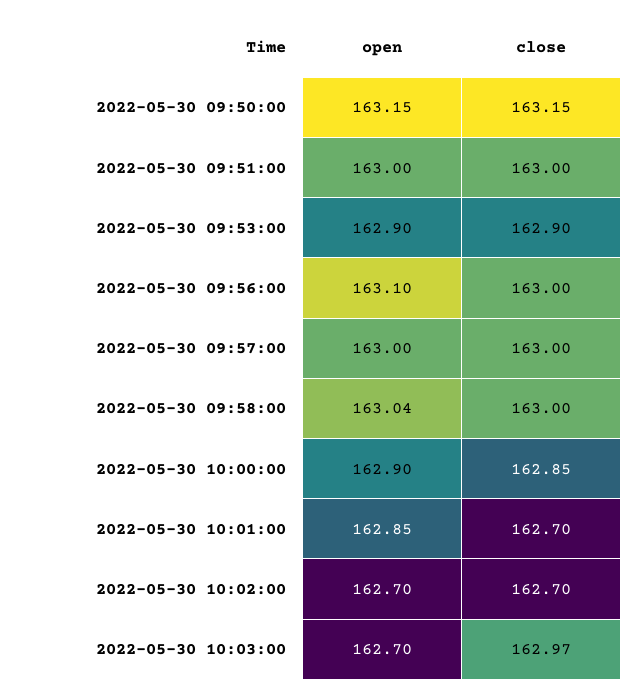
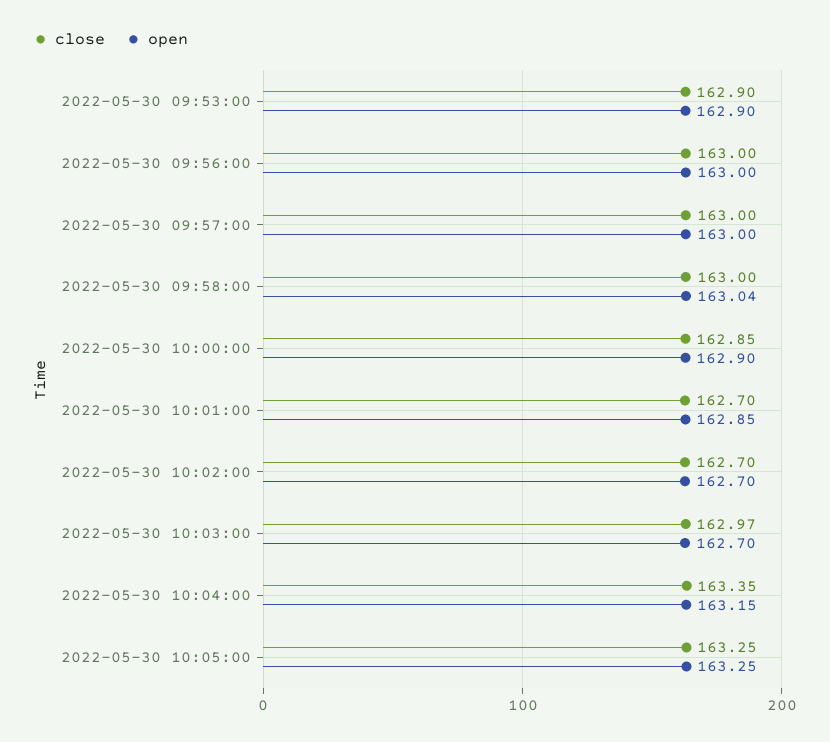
open, 2022-05-30 09:50:00: 163.15 -> none
close, 2022-05-30 09:50:00: 163.15 -> none
open, 2022-05-30 09:51:00: 163 -> none
close, 2022-05-30 09:51:00: 163 -> none
open, 2022-05-30 09:56:00: 163.1 -> 163
close, 2022-05-30 10:04:00: none -> 163.35
open, 2022-05-30 10:04:00: none -> 163.15
close, 2022-05-30 10:05:00: none -> 163.25
open, 2022-05-30 10:05:00: none -> 163.25

